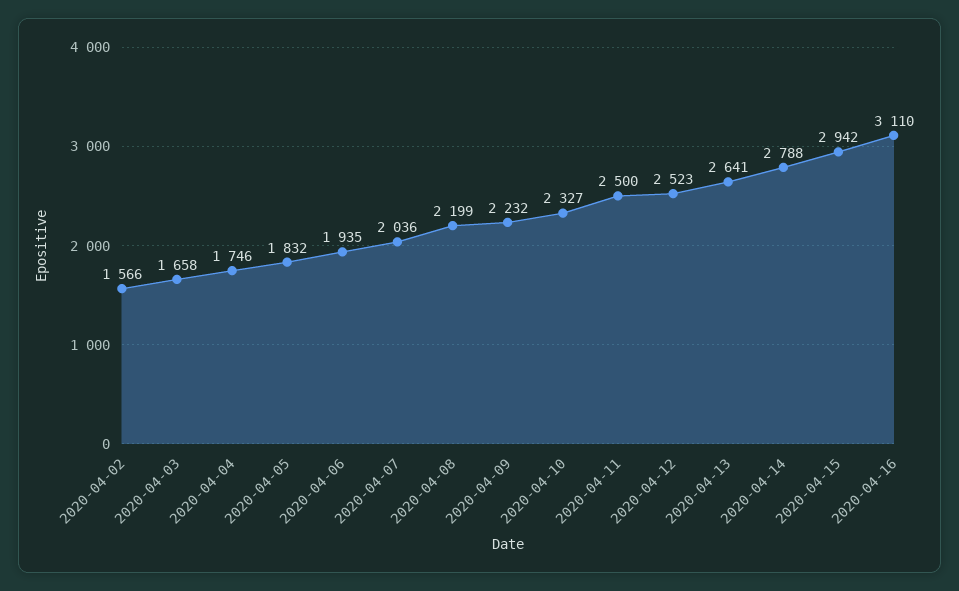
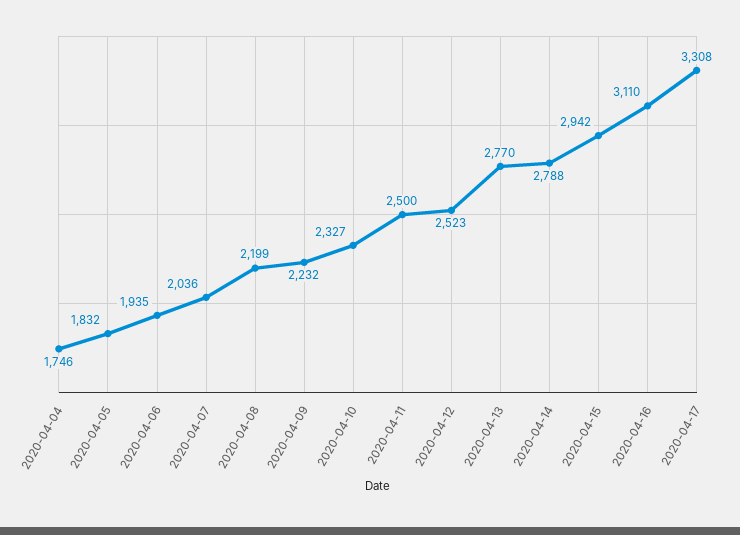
2020-04-02: 1566 -> none
2020-04-03: 1658 -> none
2020-04-13: 2641 -> 2770
2020-04-17: none -> 3308

